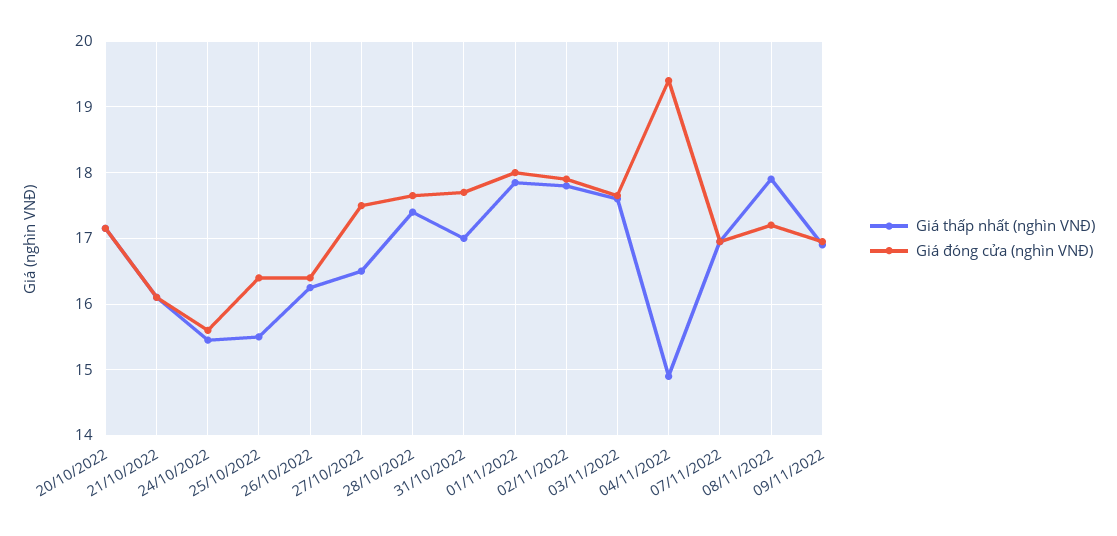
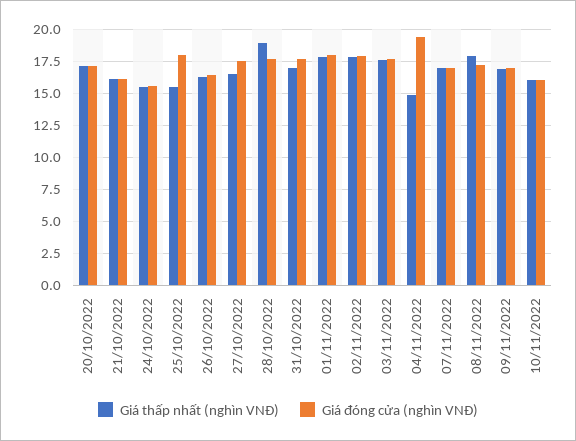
Giá đóng cửa (nghìn VNĐ), 25/10/2022: 16.4 -> 18
Giá thấp nhất (nghìn VNĐ), 28/10/2022: 17.4 -> 19
Giá thấp nhất (nghìn VNĐ), 10/11/2022: none -> 16
Giá đóng cửa (nghìn VNĐ), 10/11/2022: none -> 16

